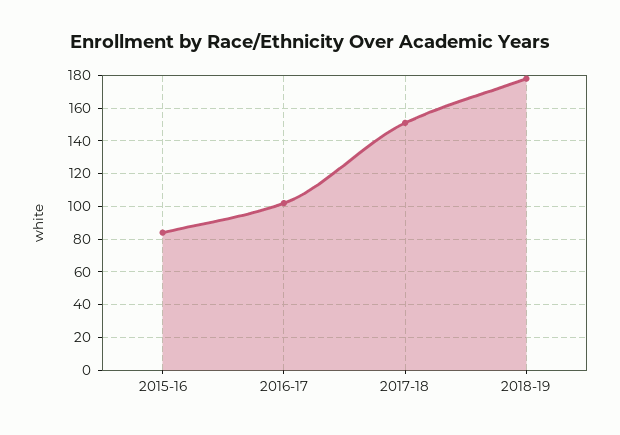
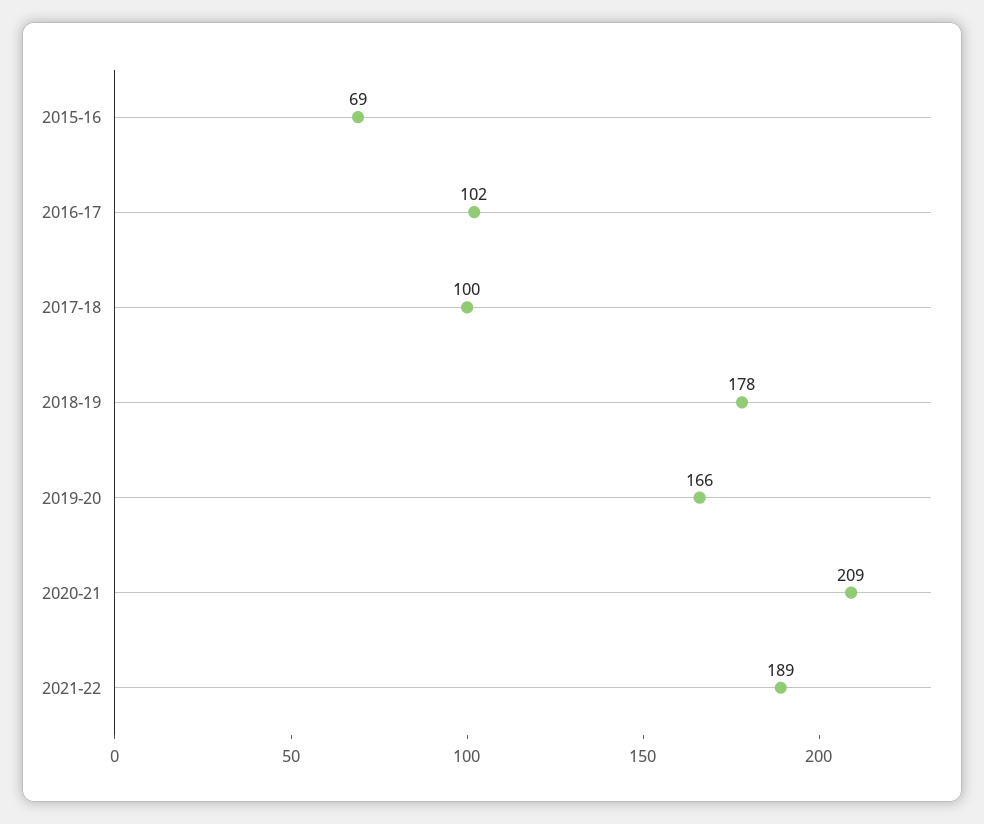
2015-16: 85 -> 69
2017-18: 150 -> 100
2019-20: none -> 166
2020-21: none -> 209
2021-22: none -> 189

